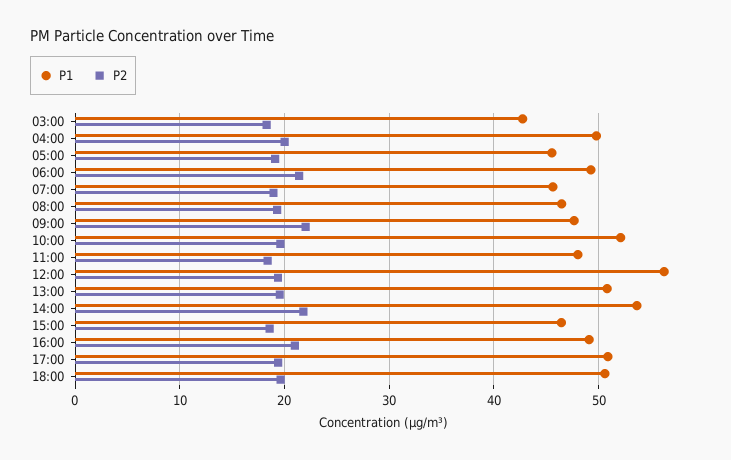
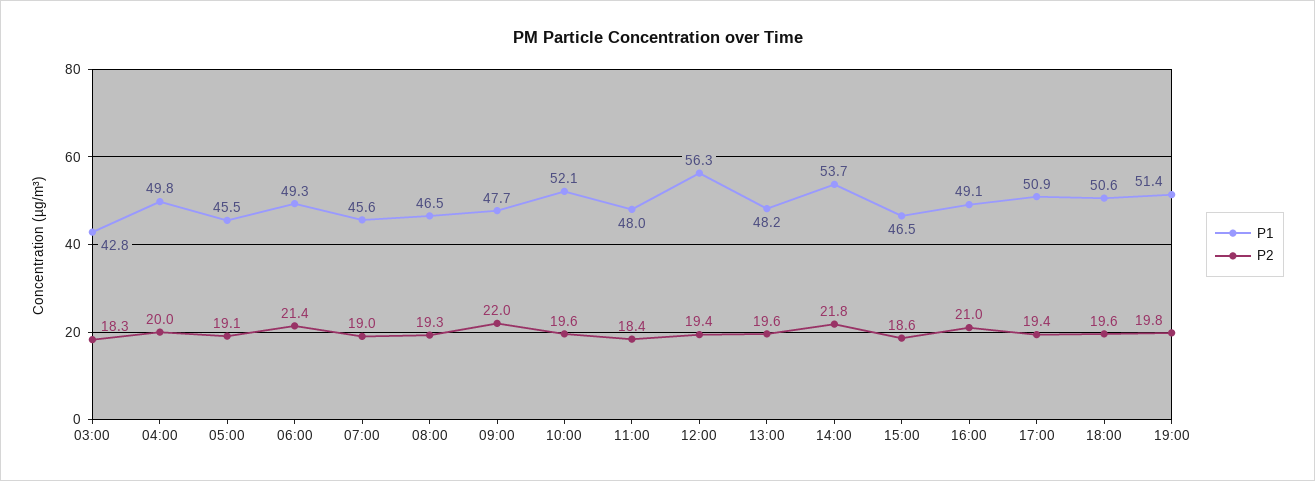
P1, 13:00: 51 -> 48.2
P1, 19:00: none -> 51.4
P2, 19:00: none -> 19.8

